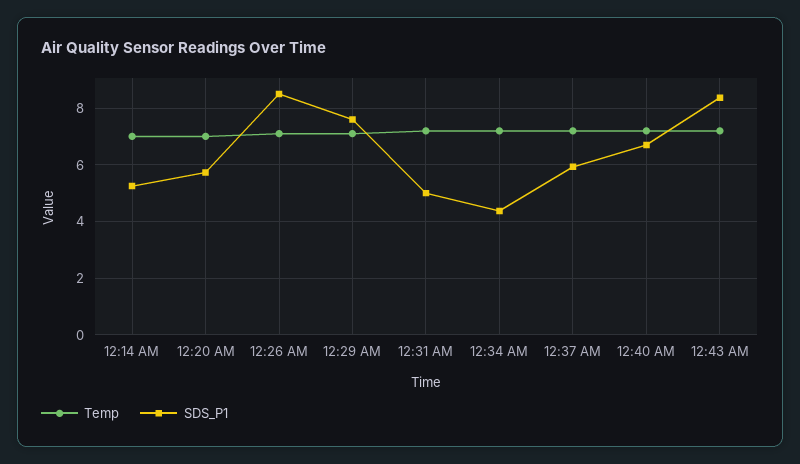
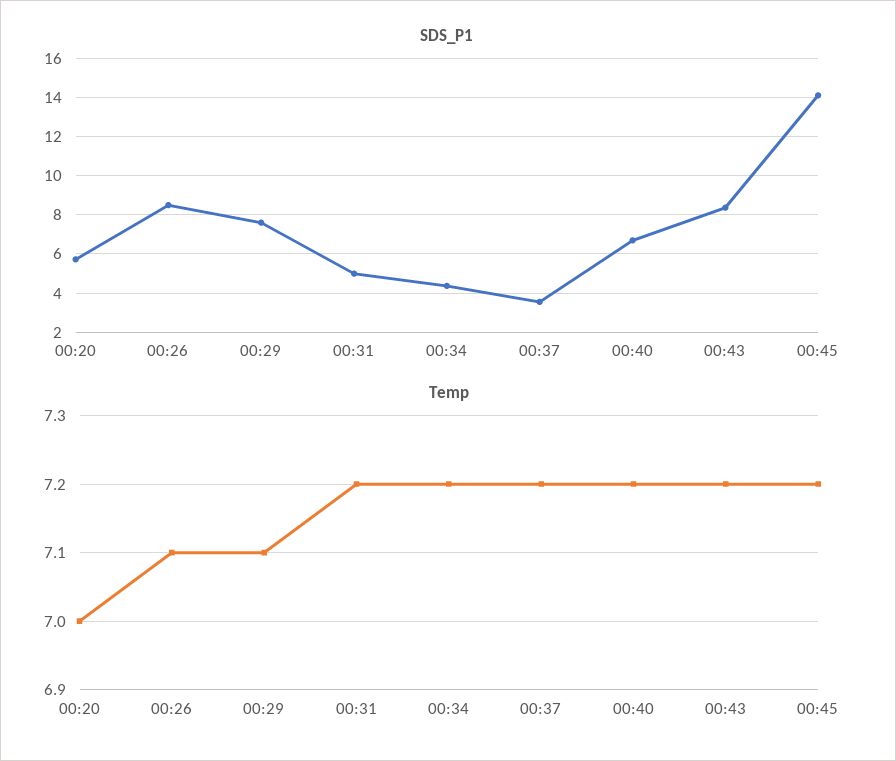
Temp, 12:14 AM: 7 -> none
SDS_P1, 12:14 AM: 5.25 -> none
SDS_P1, 12:37 AM: 6 -> 3.5
SDS_P1, 00:45: none -> 14
Temp, 00:45: none -> 7.2

